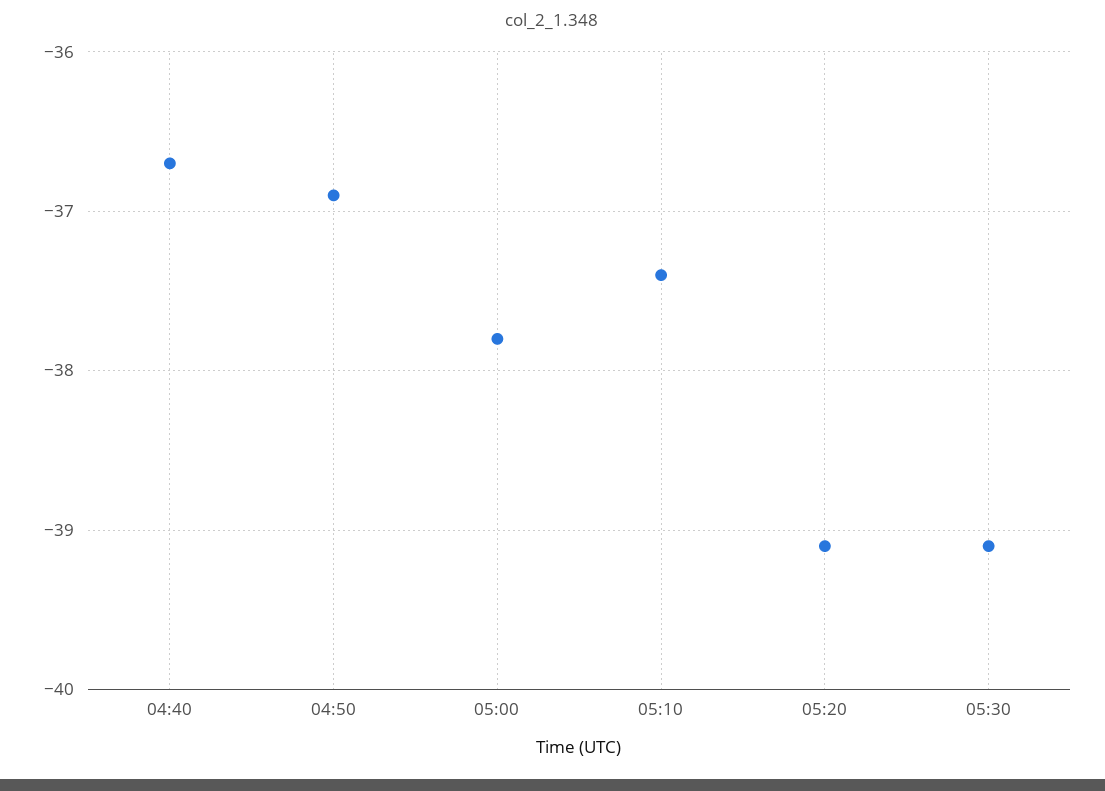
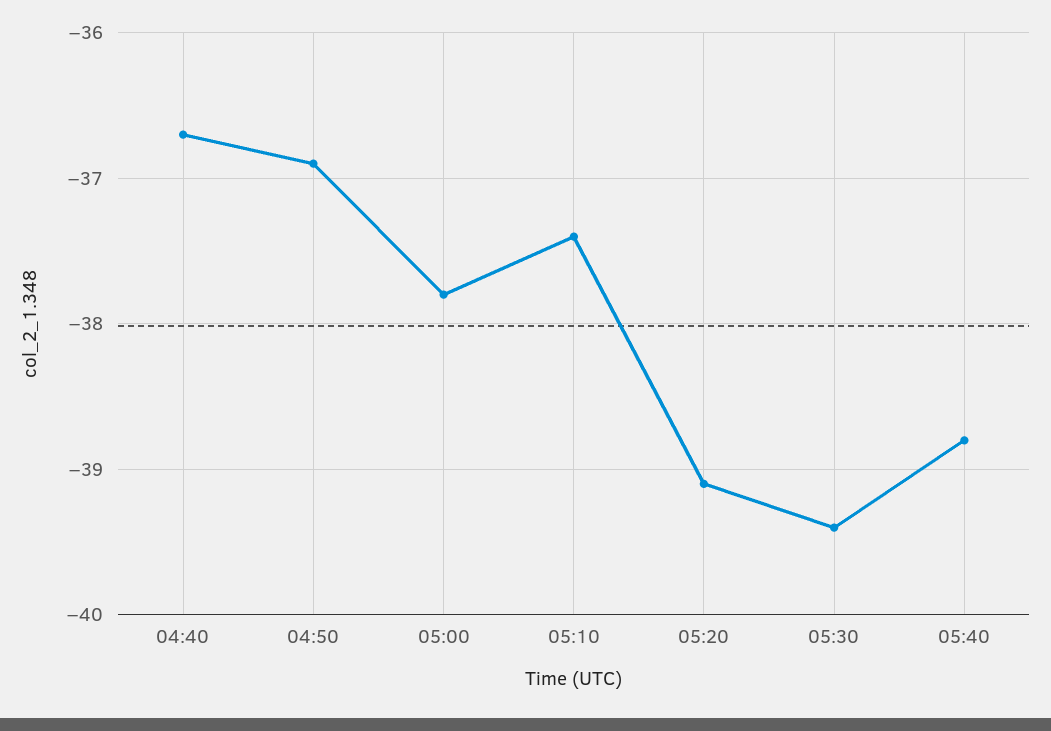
05:30: -39.1 -> -39.4
05:40: none -> -38.8

